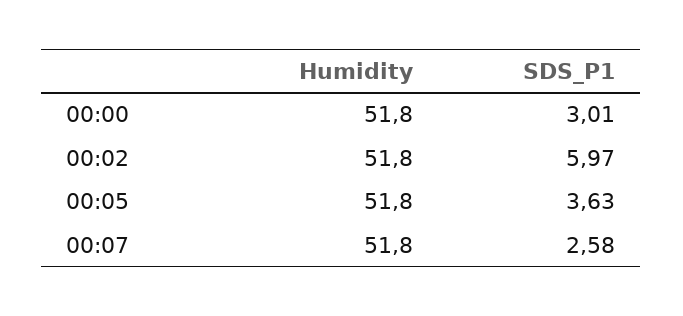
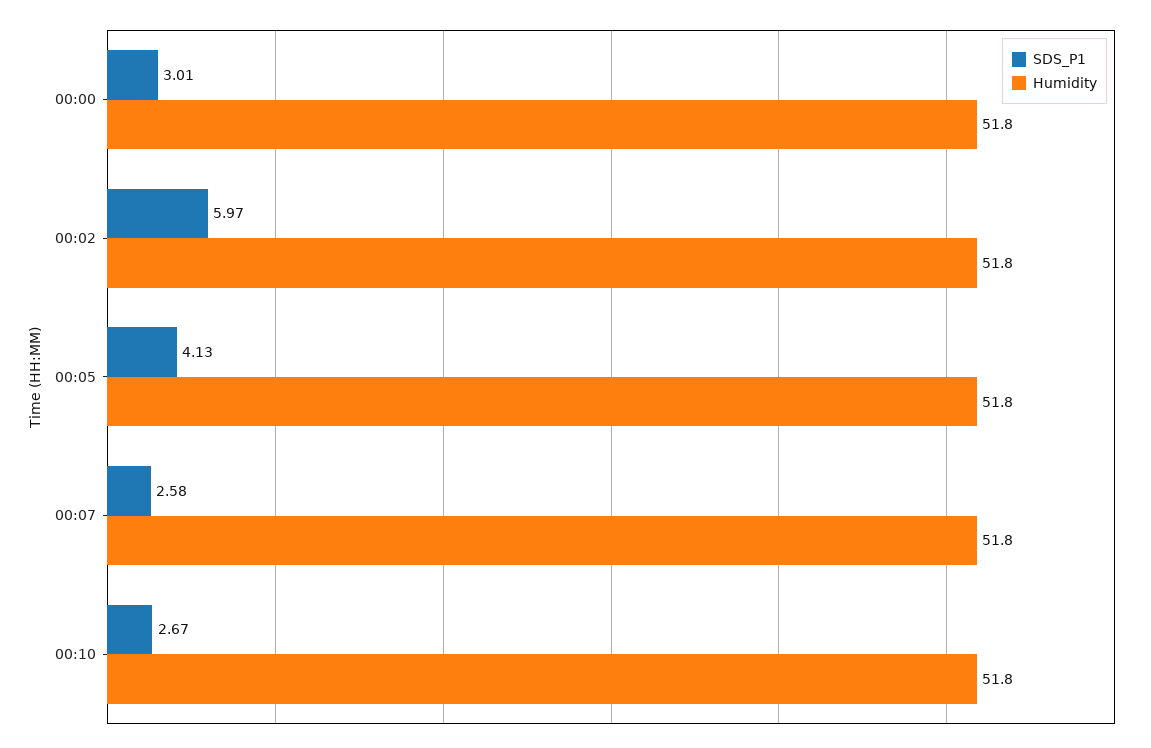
SDS_P1, 00:05: 3.63 -> 4.13
SDS_P1, 00:10: none -> 2.67
Humidity, 00:10: none -> 51.8

